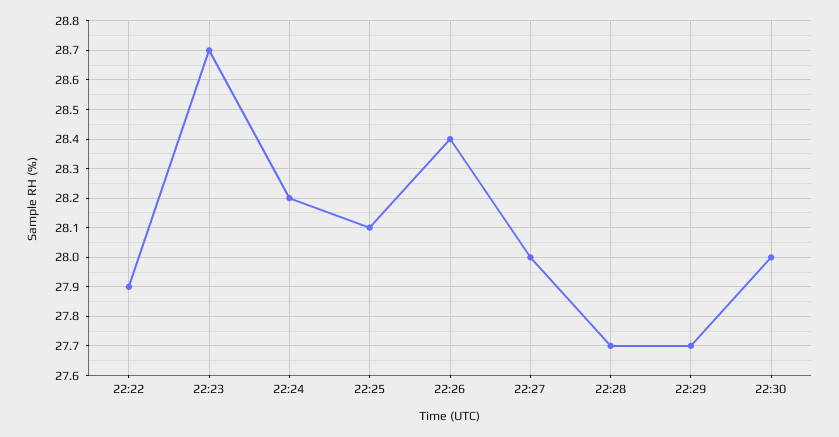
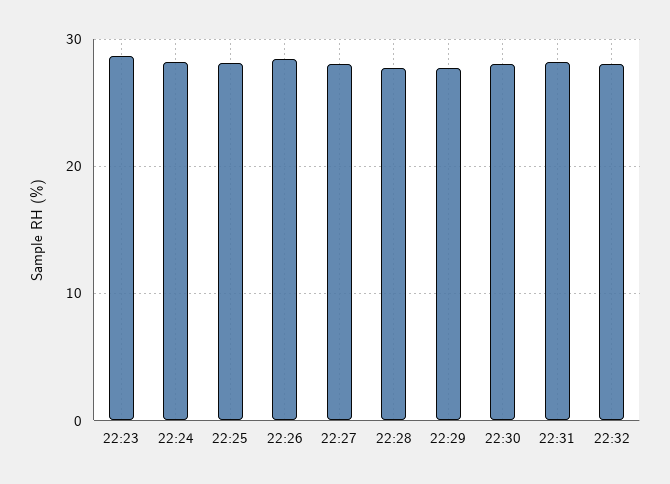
22:22: 27.9 -> none
22:31: none -> 28
22:32: none -> 28

